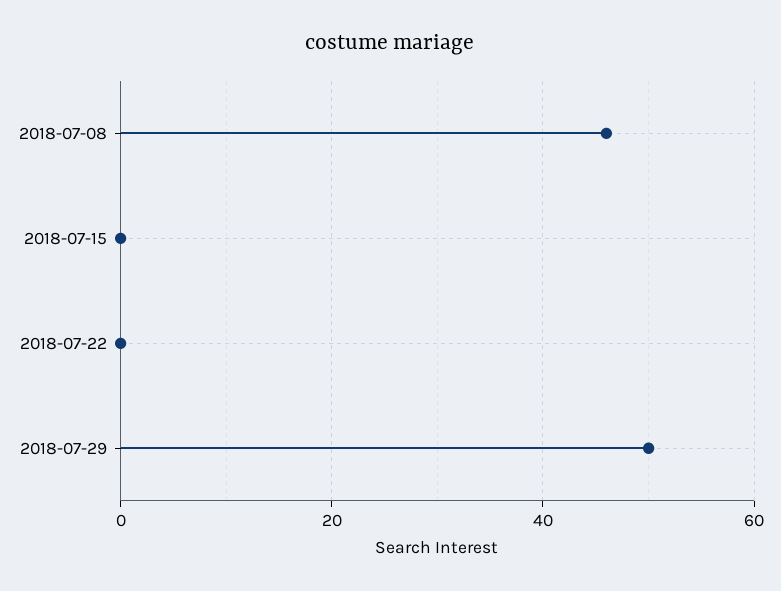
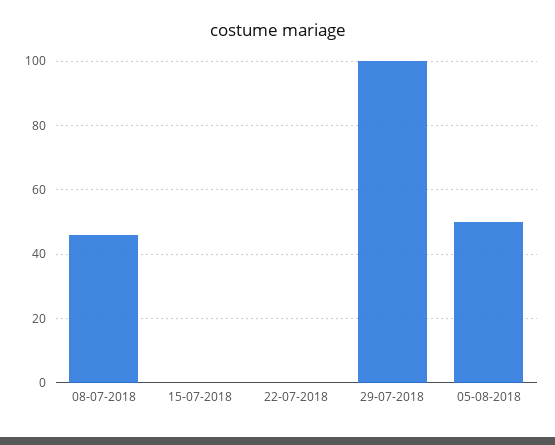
2018-07-29: 50 -> 100
05-08-2018: none -> 50

